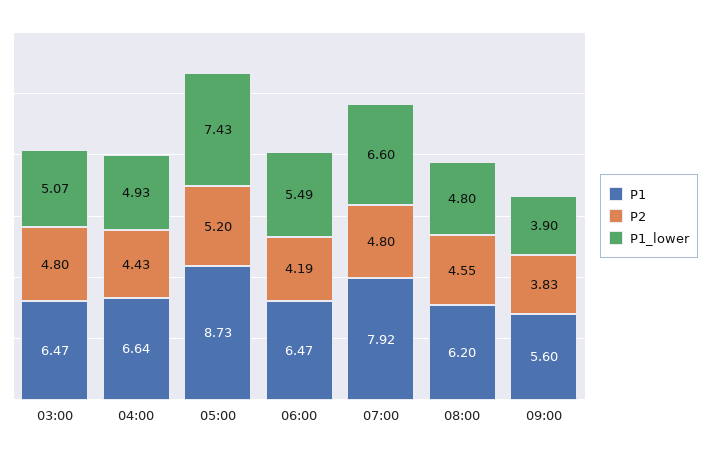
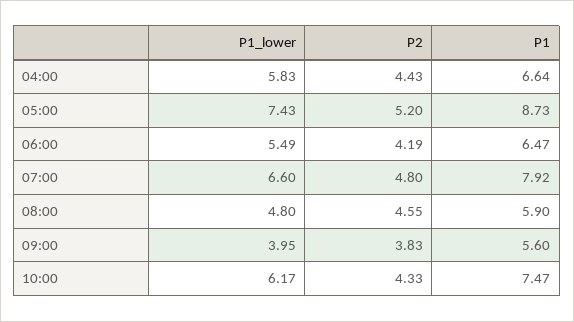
P1, 03:00: 6.47 -> none
P2, 03:00: 4.8 -> none
P1_lower, 03:00: 5.07 -> none
P1_lower, 04:00: 4.93 -> 5.83
P1, 08:00: 6.2 -> 5.9
P1_lower, 09:00: 3.9 -> 3.95
P1_lower, 10:00: none -> 6.17
P2, 10:00: none -> 4.33
P1, 10:00: none -> 7.47

